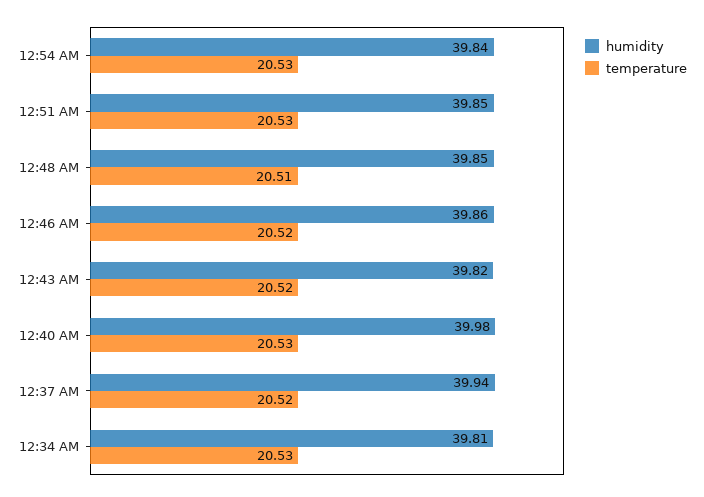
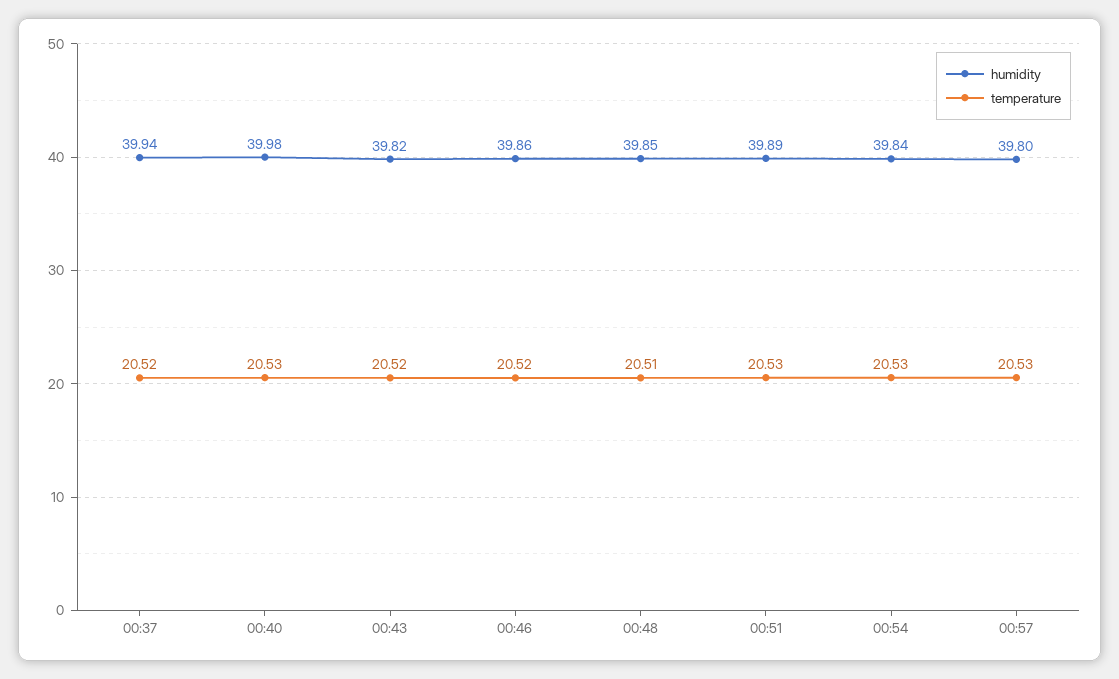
humidity, 12:51 AM: 39.85 -> 39.89
humidity, 12:34 AM: 39.81 -> none
temperature, 12:34 AM: 20.53 -> none
humidity, 00:57: none -> 39.8
temperature, 00:57: none -> 20.53

